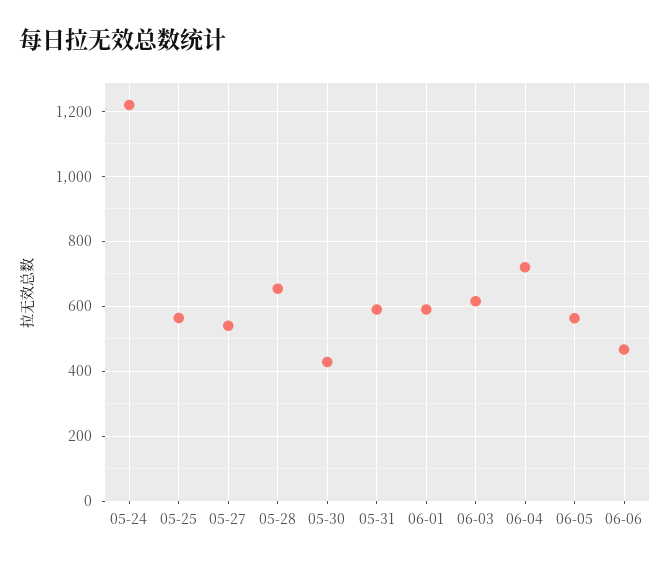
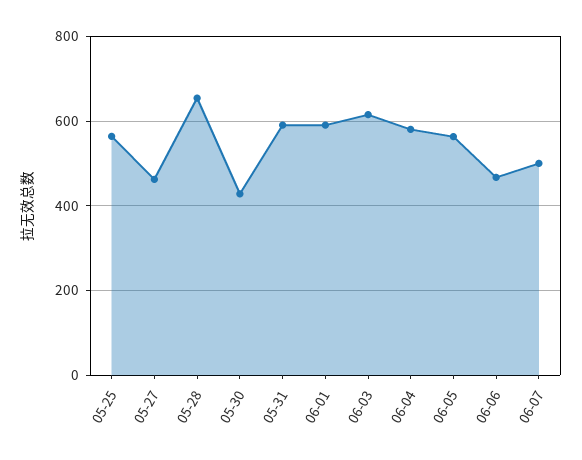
05-24: 1220 -> none
05-27: 540 -> 460
06-04: 720 -> 580
06-07: none -> 500

